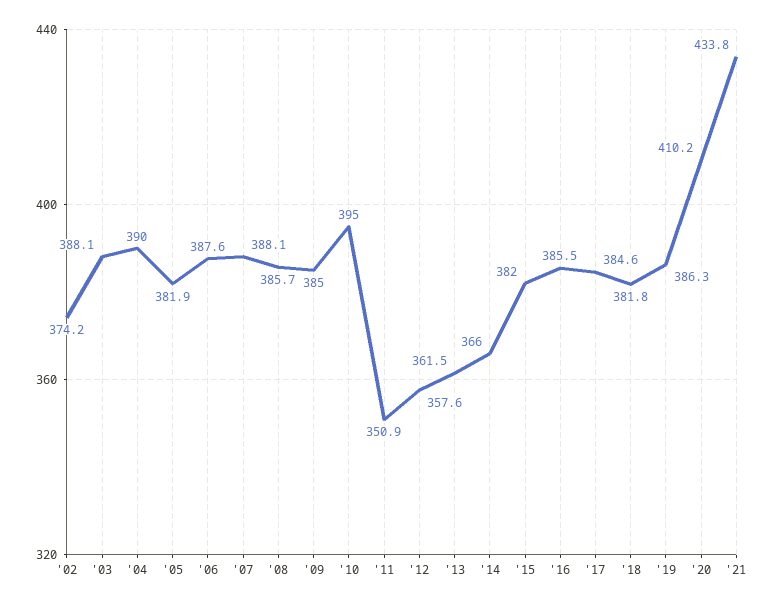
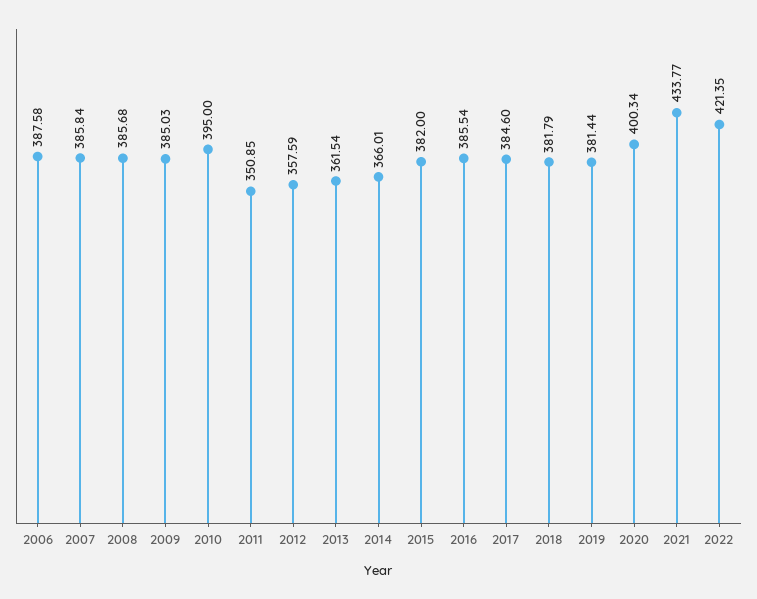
'02: 374.2 -> none
'03: 388.1 -> none
'04: 390 -> none
'05: 381.9 -> none
'07: 388.1 -> 385.84
'19: 386.3 -> 381.44
'20: 410.2 -> 400.34
2022: none -> 421.35

